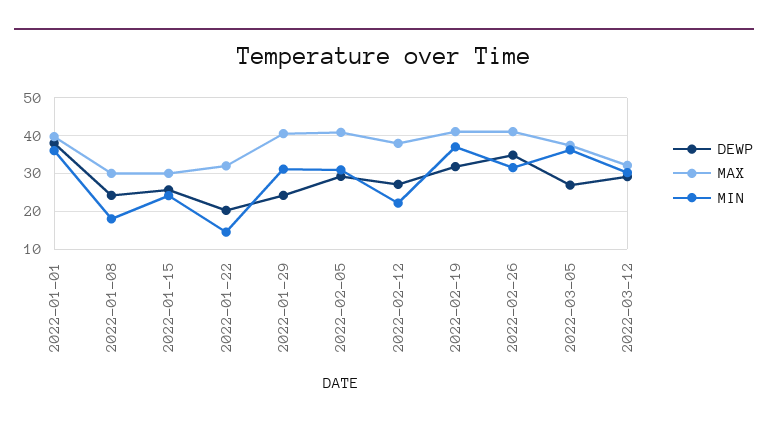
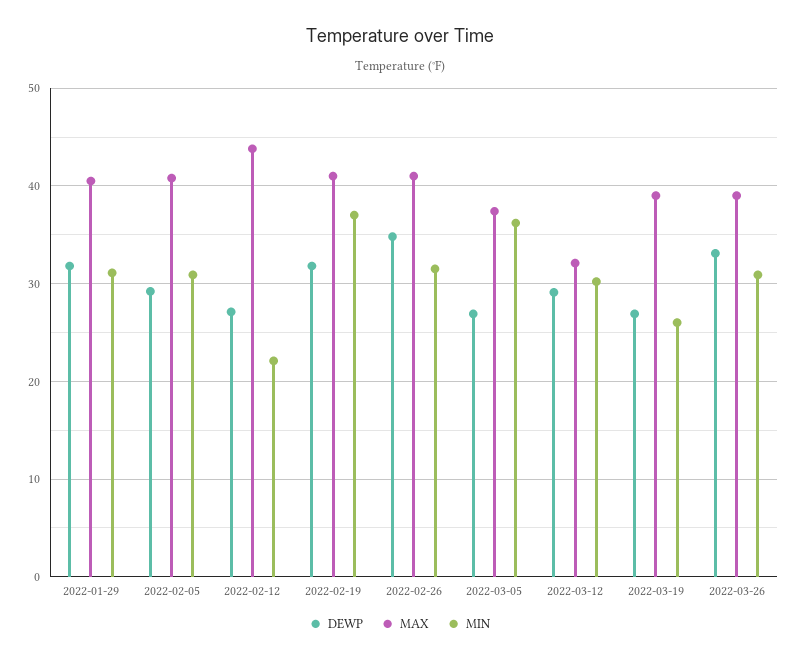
DEWP, 2022-01-01: 38 -> none
MAX, 2022-01-01: 40 -> none
MIN, 2022-01-01: 36 -> none
DEWP, 2022-01-08: 24 -> none
MAX, 2022-01-08: 30 -> none
MIN, 2022-01-08: 18 -> none
DEWP, 2022-01-15: 26 -> none
MAX, 2022-01-15: 30 -> none
MIN, 2022-01-15: 24 -> none
DEWP, 2022-01-22: 20 -> none
MAX, 2022-01-22: 32 -> none
MIN, 2022-01-22: 14 -> none
DEWP, 2022-01-29: 24 -> 32
MAX, 2022-02-12: 38 -> 44
DEWP, 2022-03-19: none -> 27
MAX, 2022-03-19: none -> 39
MIN, 2022-03-19: none -> 26
DEWP, 2022-03-26: none -> 33
MAX, 2022-03-26: none -> 39
MIN, 2022-03-26: none -> 31

